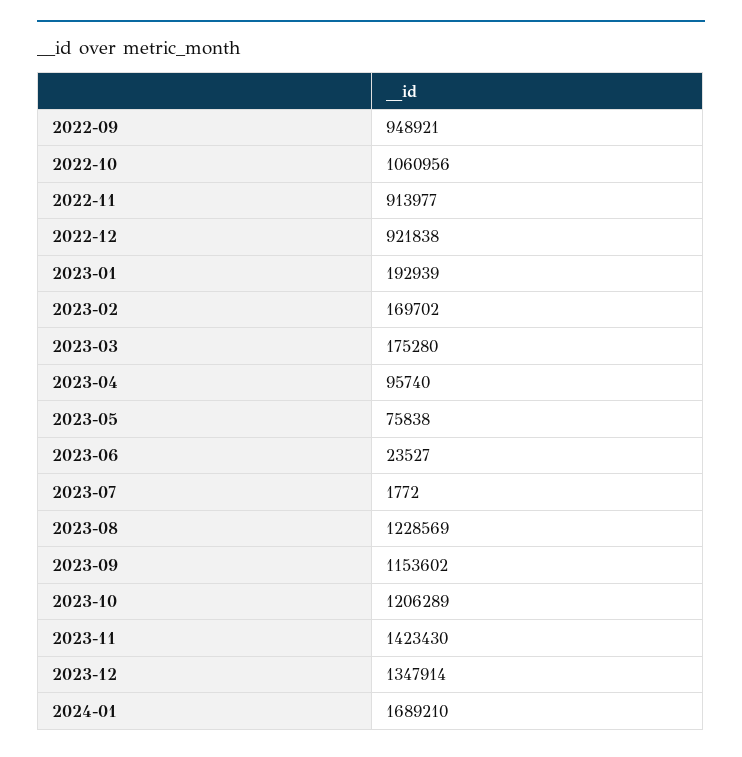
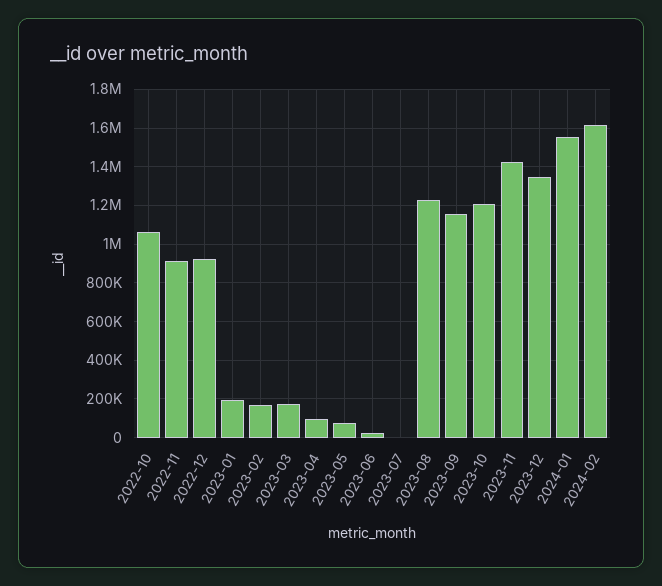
2022-09: 948921 -> none
2024-01: 1689210 -> 1550000
2024-02: none -> 1600000

